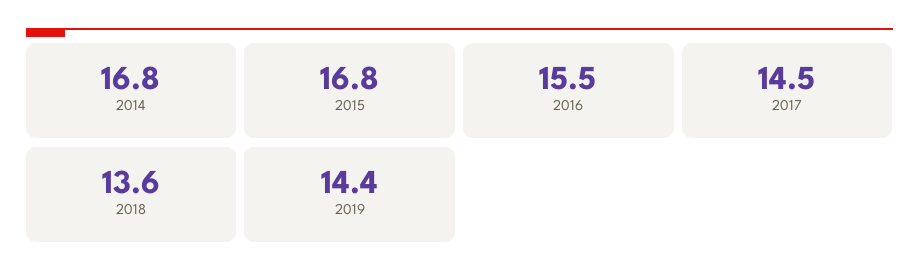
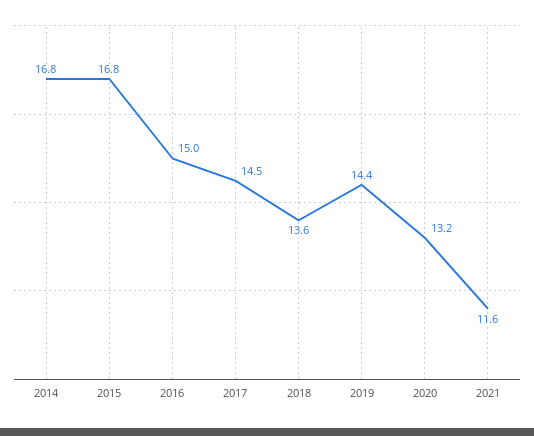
2016: 15.5 -> 15
2020: none -> 13.2
2021: none -> 11.6

